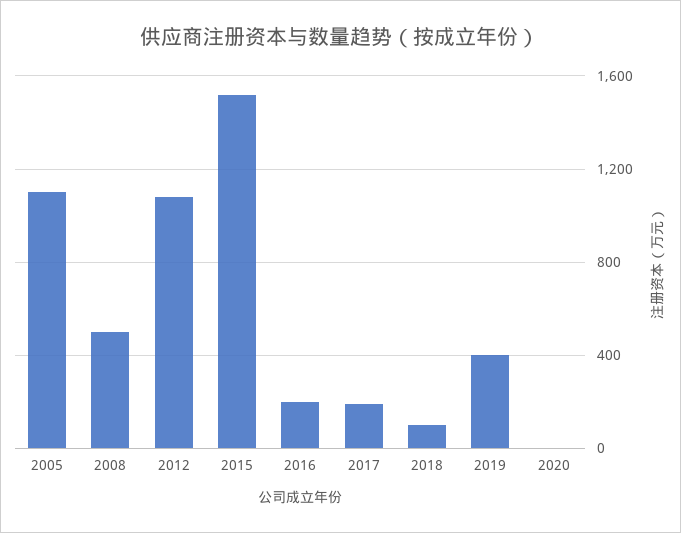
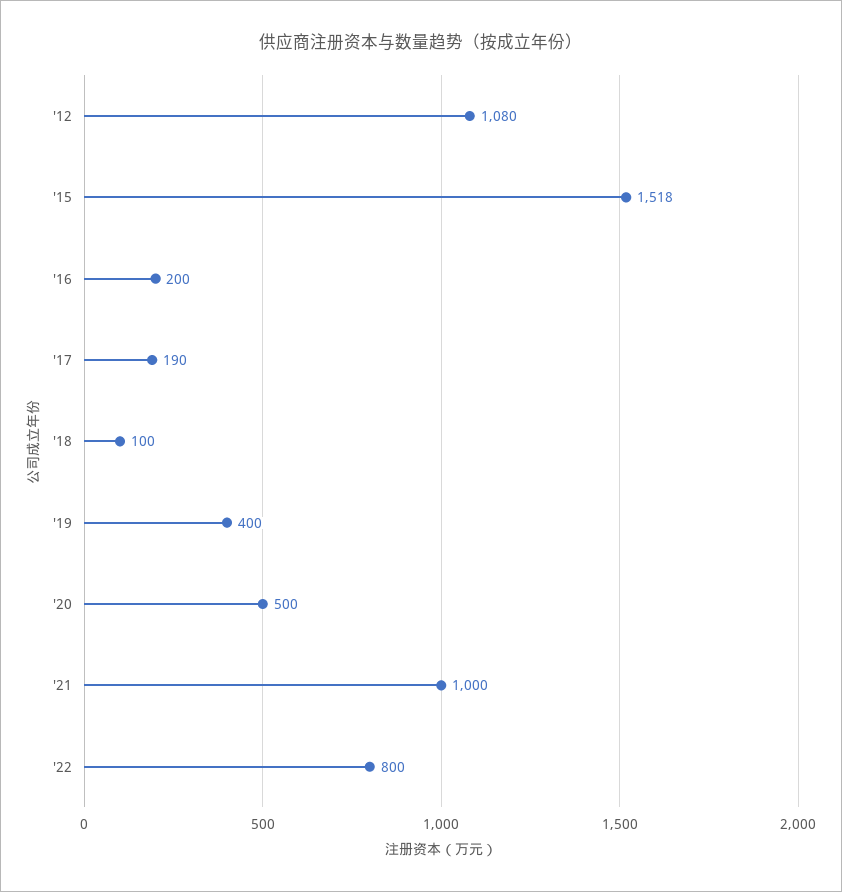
2005: 1100 -> none
2008: 500 -> none
2020: 0 -> 500
'21: none -> 1000
'22: none -> 800

